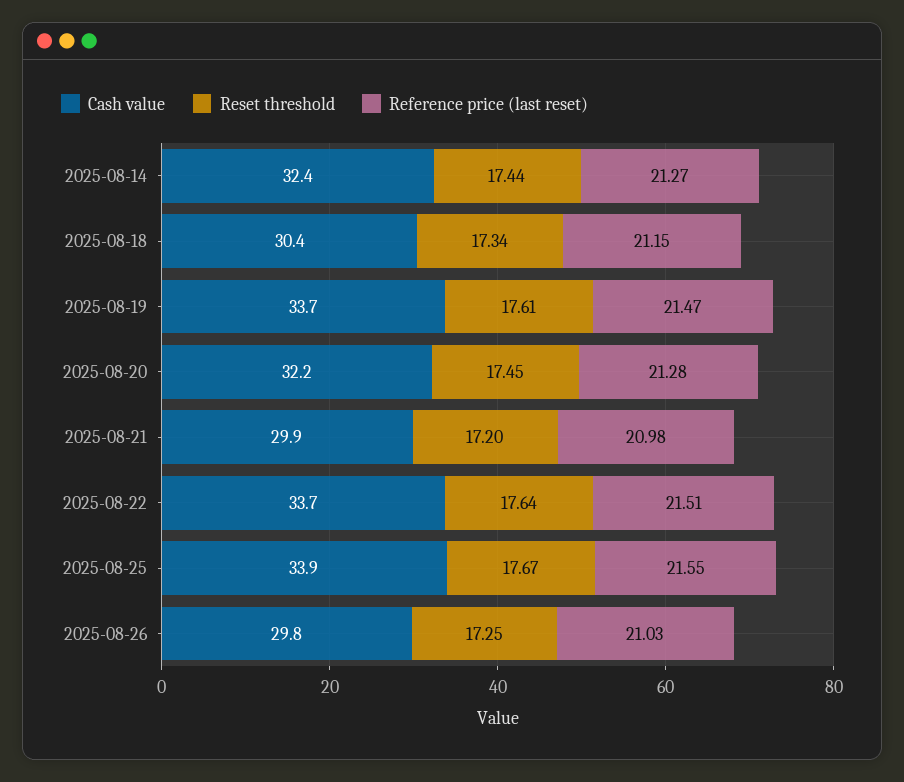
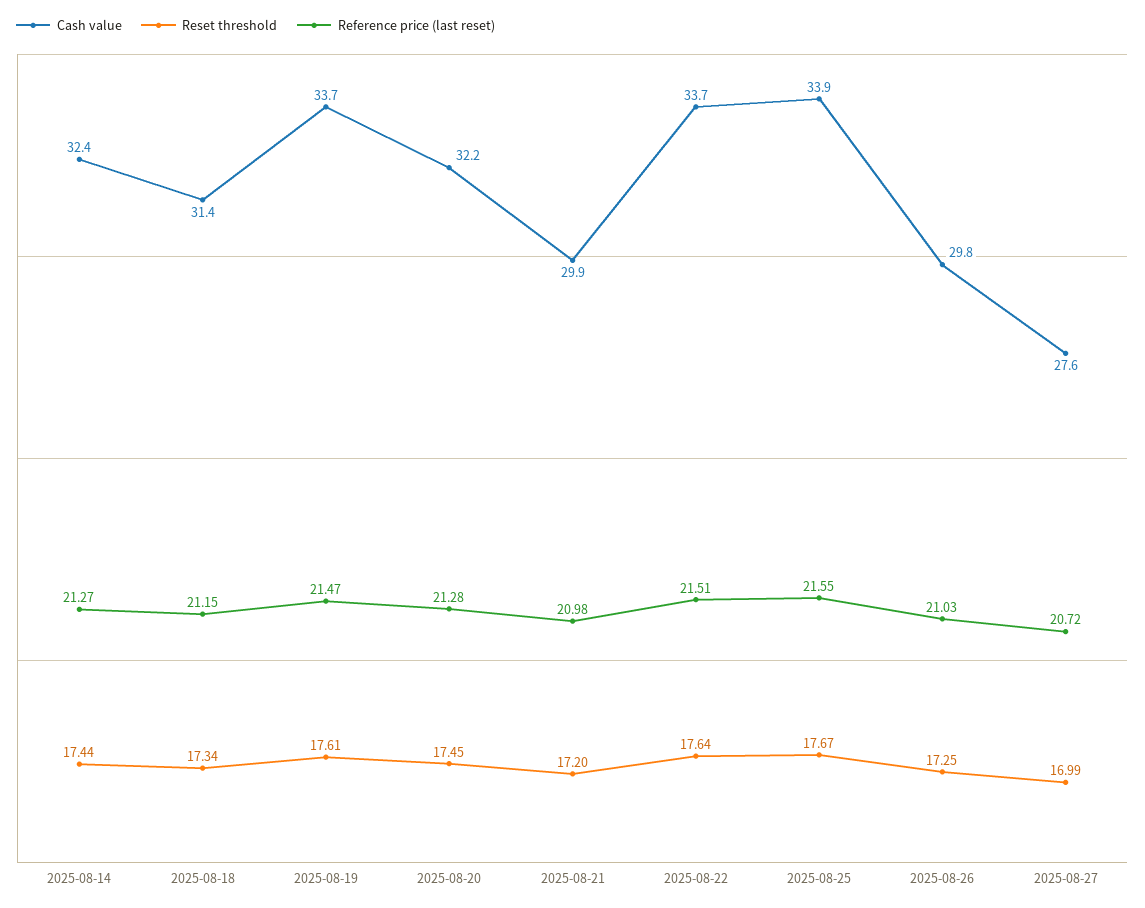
Cash value, 2025-08-18: 30.4 -> 31.4
Cash value, 2025-08-27: none -> 27.6
Reset threshold, 2025-08-27: none -> 16.99
Reference price (last reset), 2025-08-27: none -> 20.72

